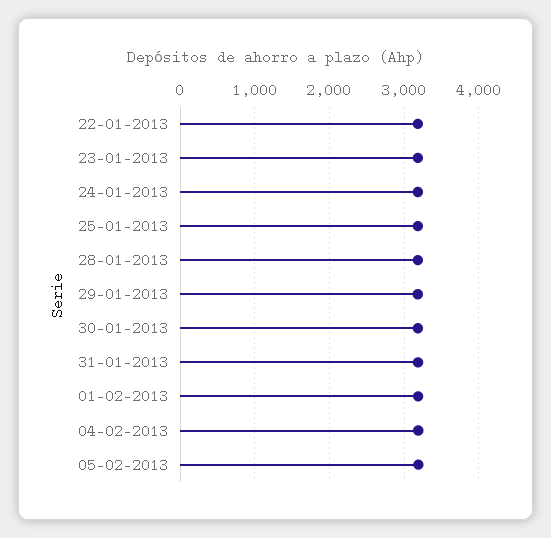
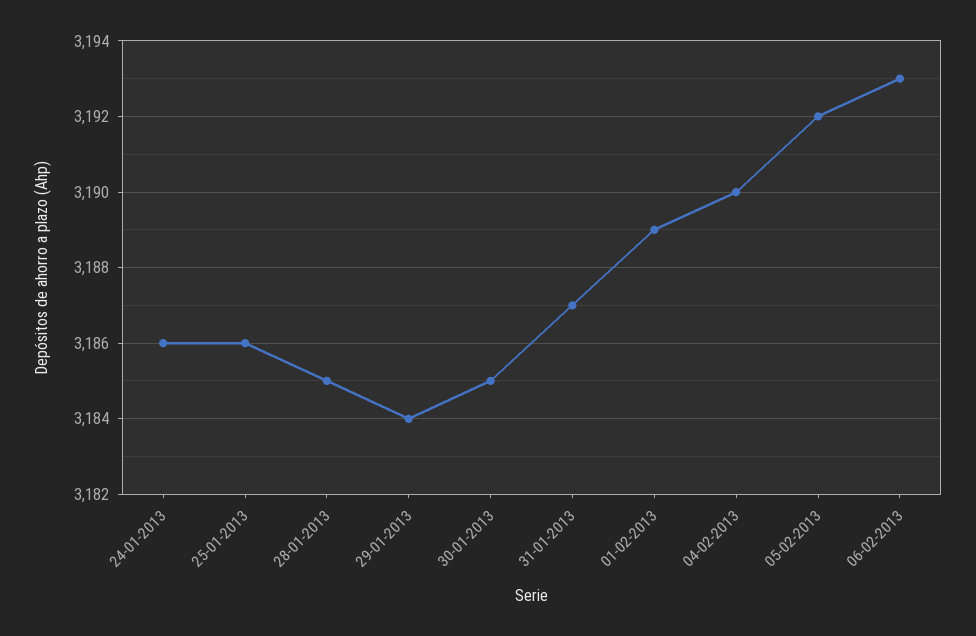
22-01-2013: 3200 -> none
23-01-2013: 3200 -> none
06-02-2013: none -> 3193

